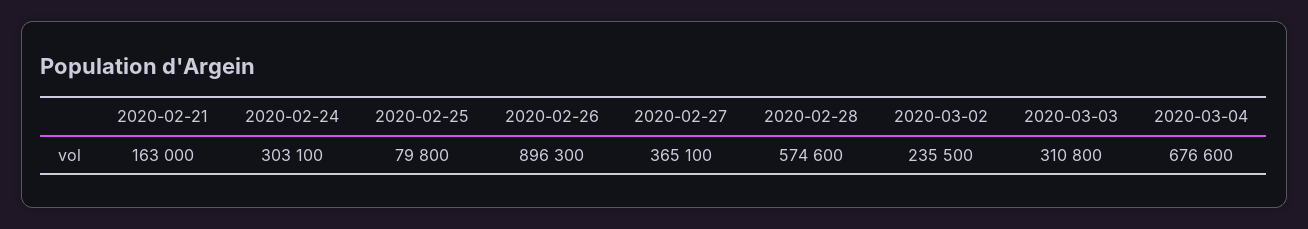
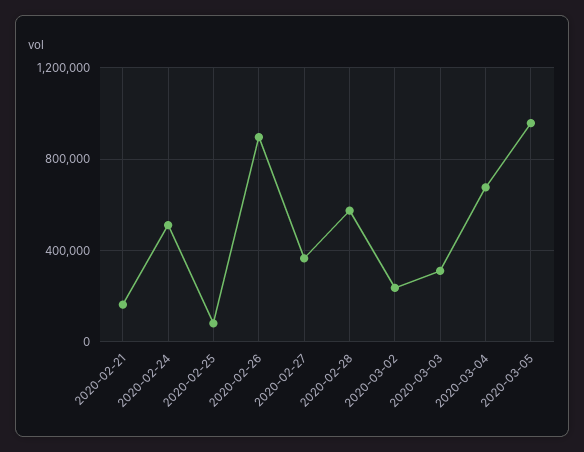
2020-02-24: 303100 -> 500000
2020-03-05: none -> 950000

